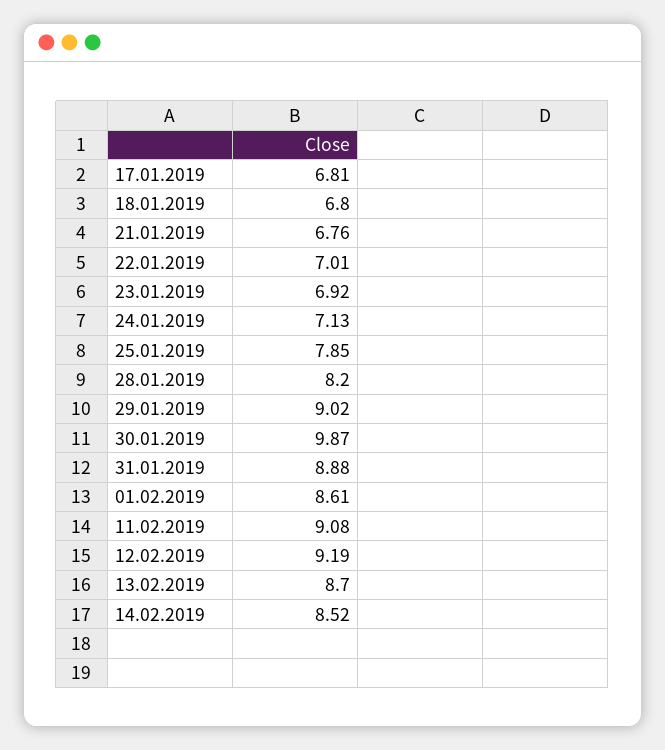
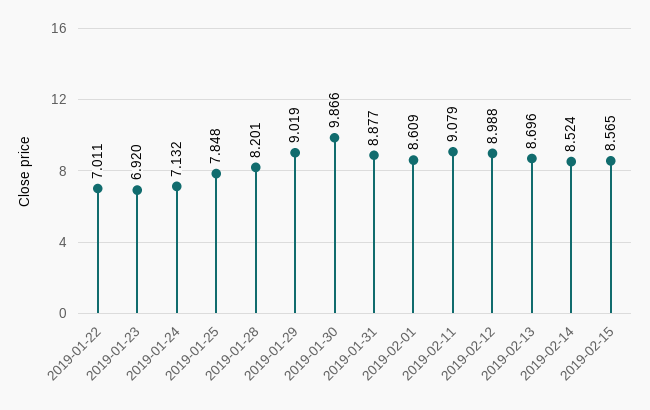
17.01.2019: 6.81 -> none
18.01.2019: 6.8 -> none
21.01.2019: 6.76 -> none
12.02.2019: 9.19 -> 8.988
2019-02-15: none -> 8.565

